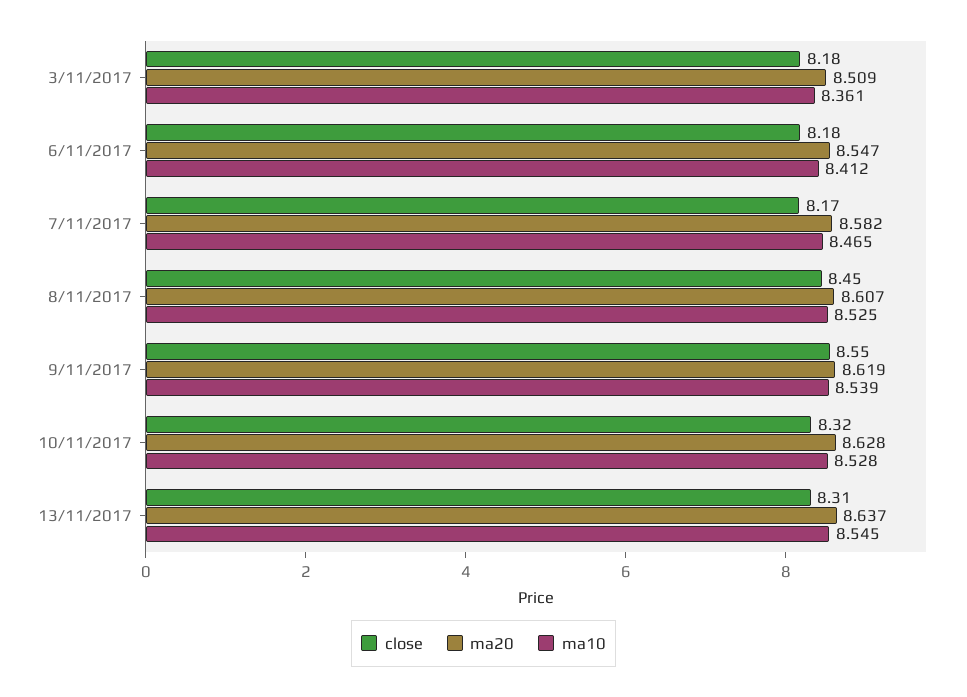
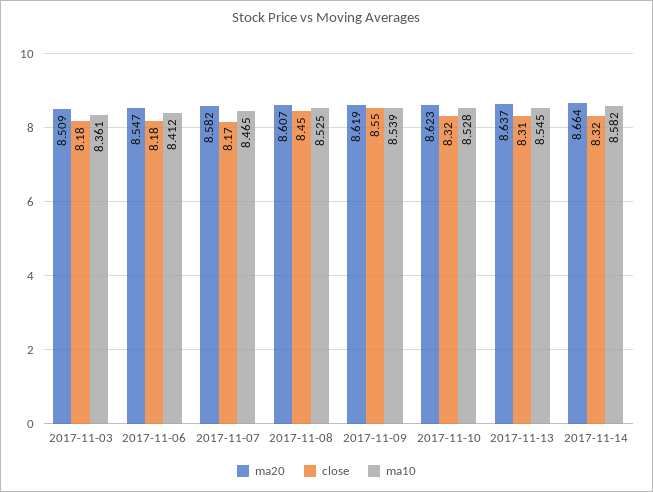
ma20, 10/11/2017: 8.628 -> 8.623
ma20, 2017-11-14: none -> 8.664
close, 2017-11-14: none -> 8.32
ma10, 2017-11-14: none -> 8.582

